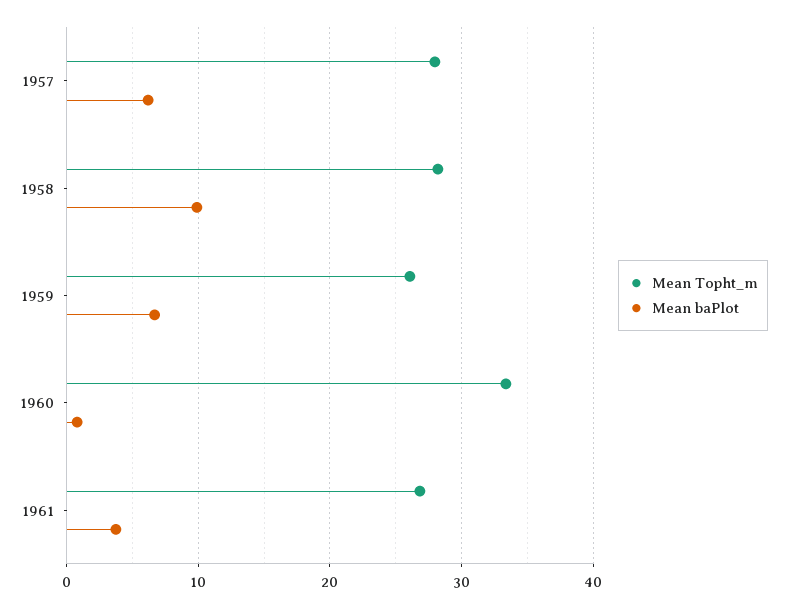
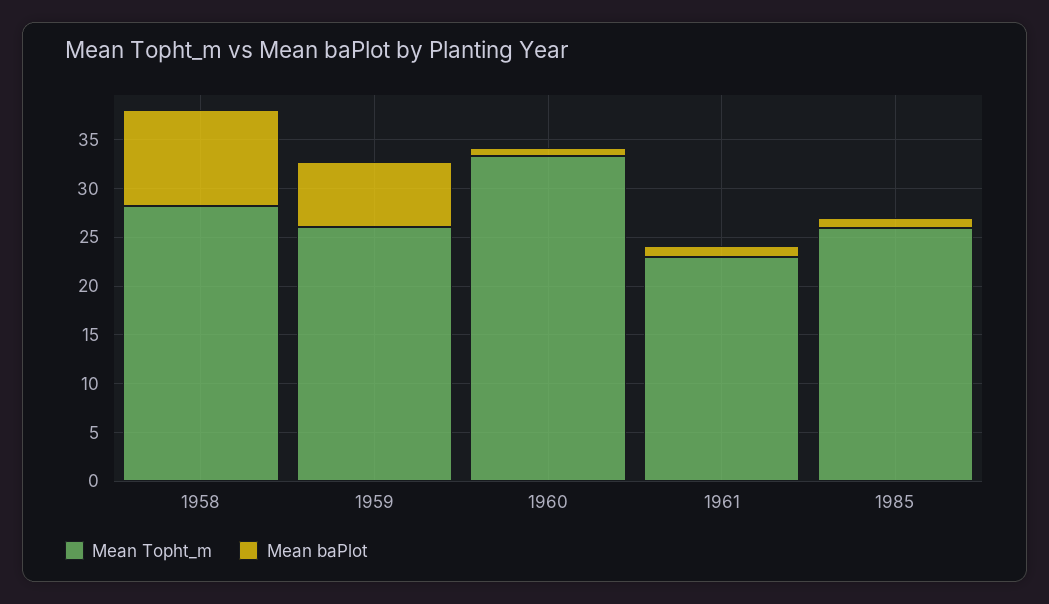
Mean Topht_m, 1957: 28 -> none
Mean baPlot, 1957: 6 -> none
Mean Topht_m, 1961: 27 -> 23
Mean baPlot, 1961: 4 -> 1
Mean Topht_m, 1985: none -> 26
Mean baPlot, 1985: none -> 1

